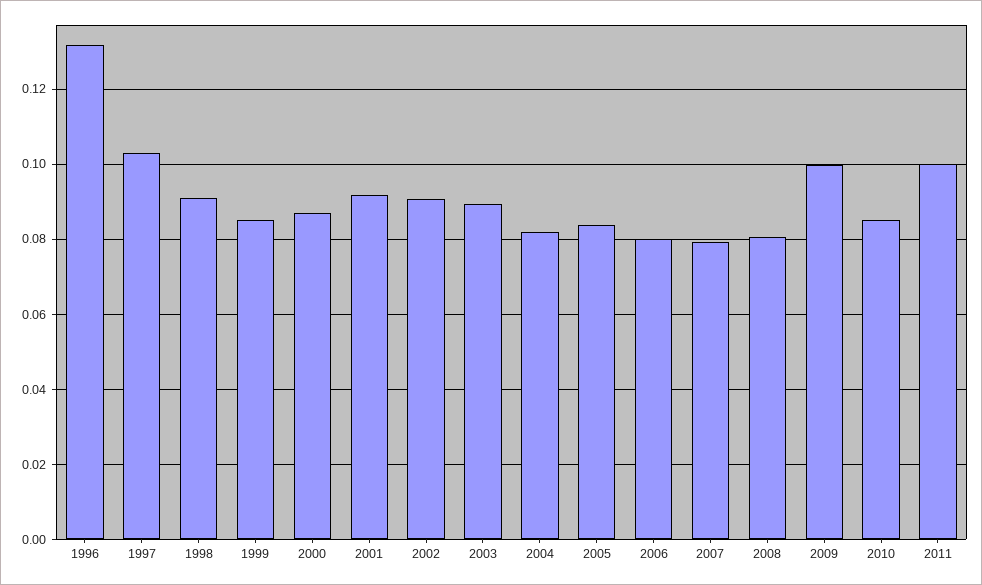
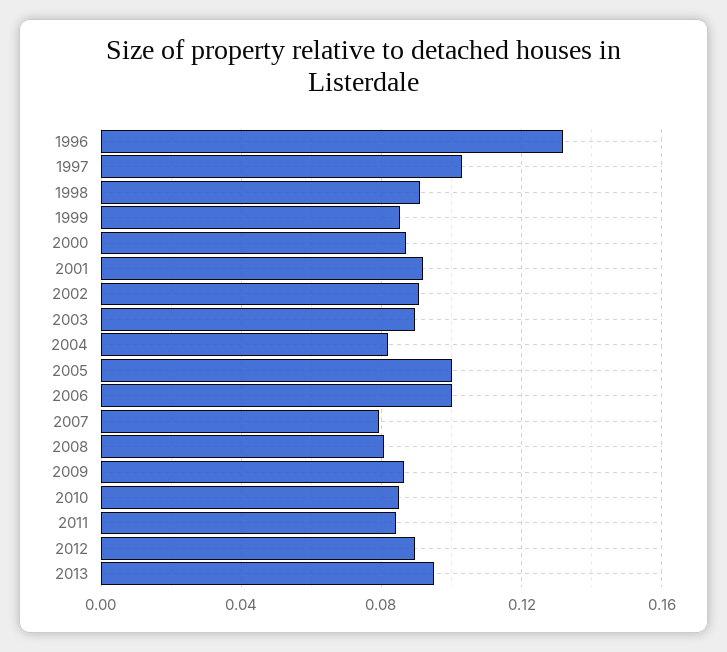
2005: 0.084 -> 0.1
2006: 0.08 -> 0.1
2009: 0.1 -> 0.085
2011: 0.1 -> 0.085
2012: none -> 0.09
2013: none -> 0.095

